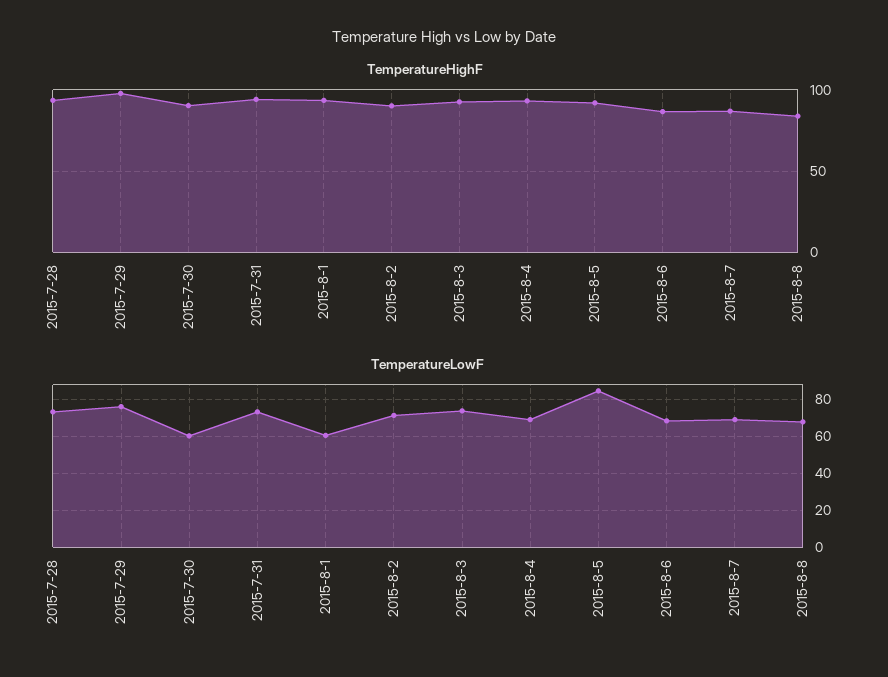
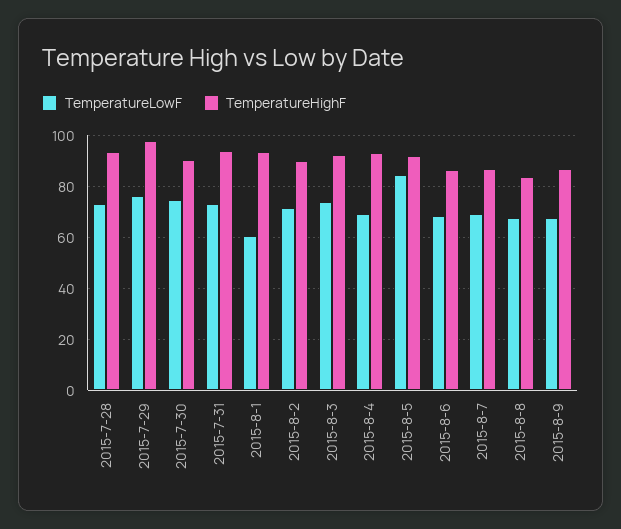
TemperatureLowF, 2015-7-30: 60 -> 75
TemperatureLowF, 2015-8-9: none -> 67.5
TemperatureHighF, 2015-8-9: none -> 87.5

